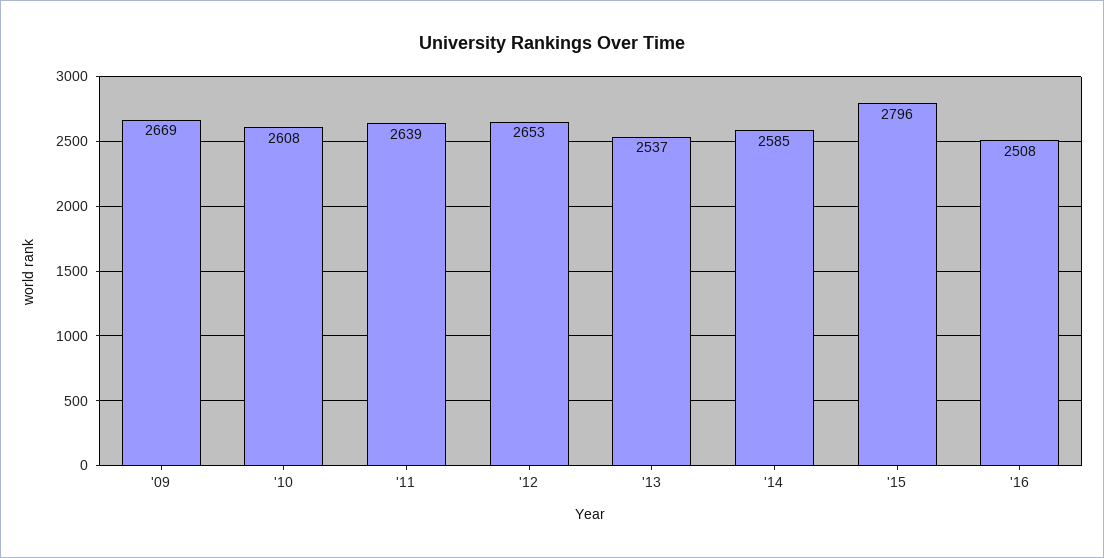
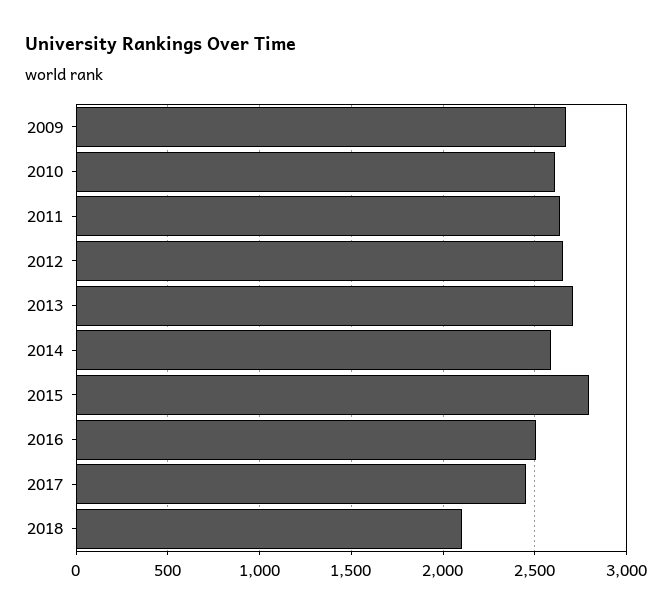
'13: 2537 -> 2700
2017: none -> 2450
2018: none -> 2100

